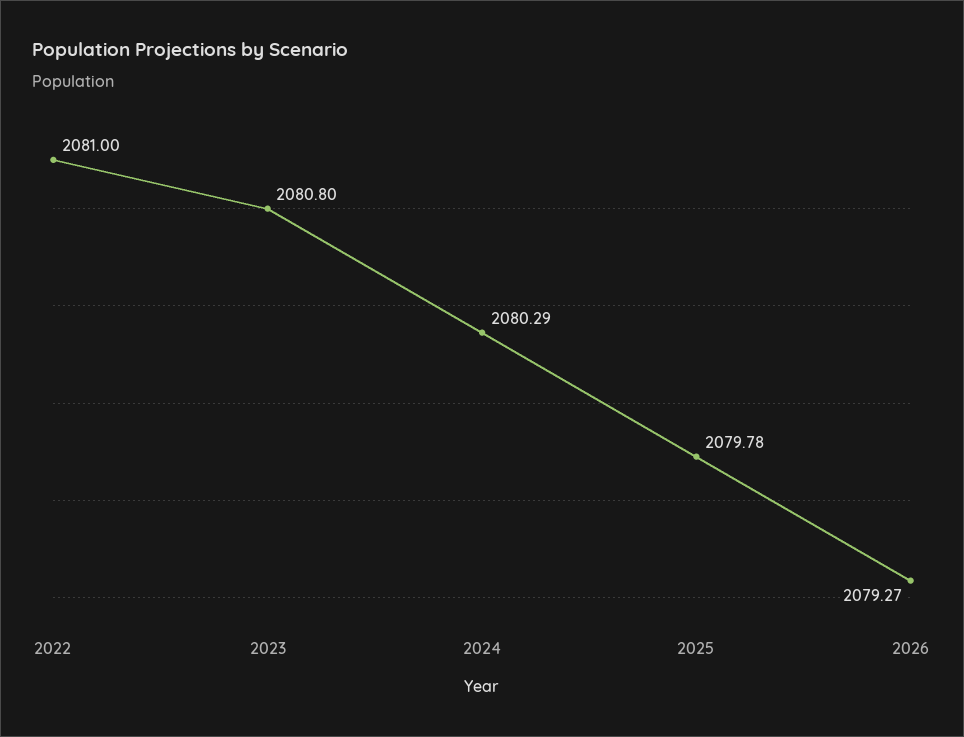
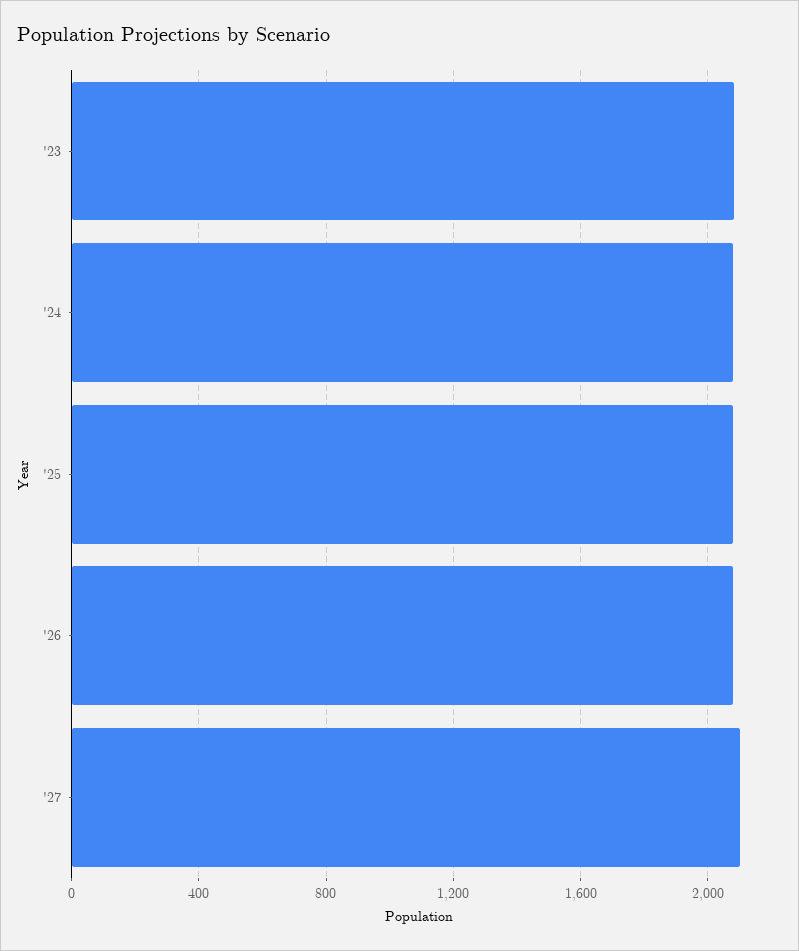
2022: 2081 -> none
'27: none -> 2100

